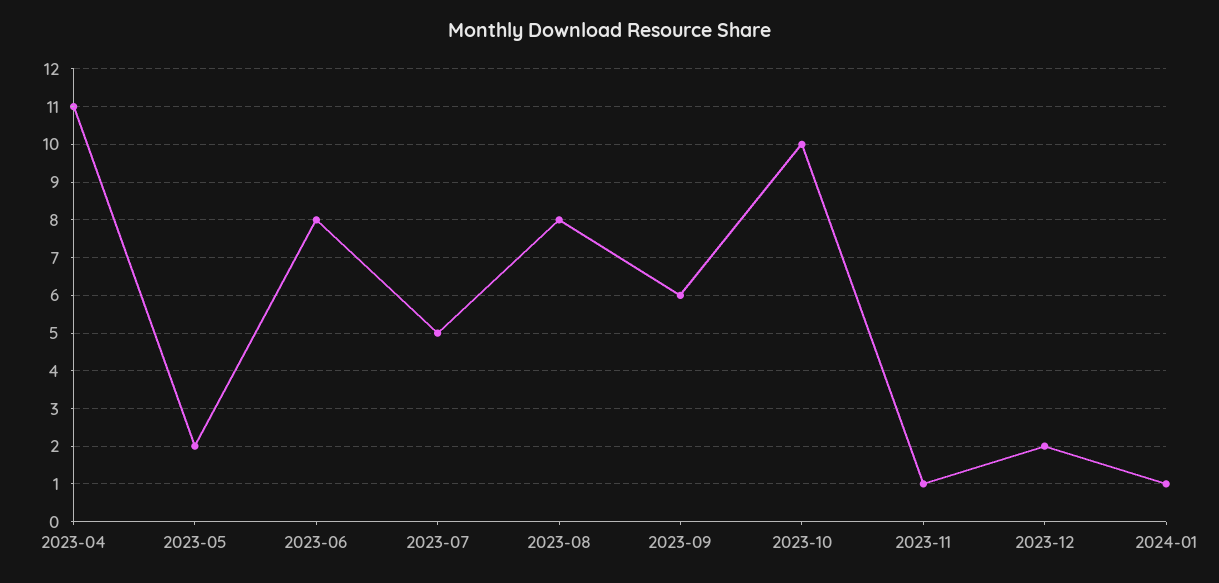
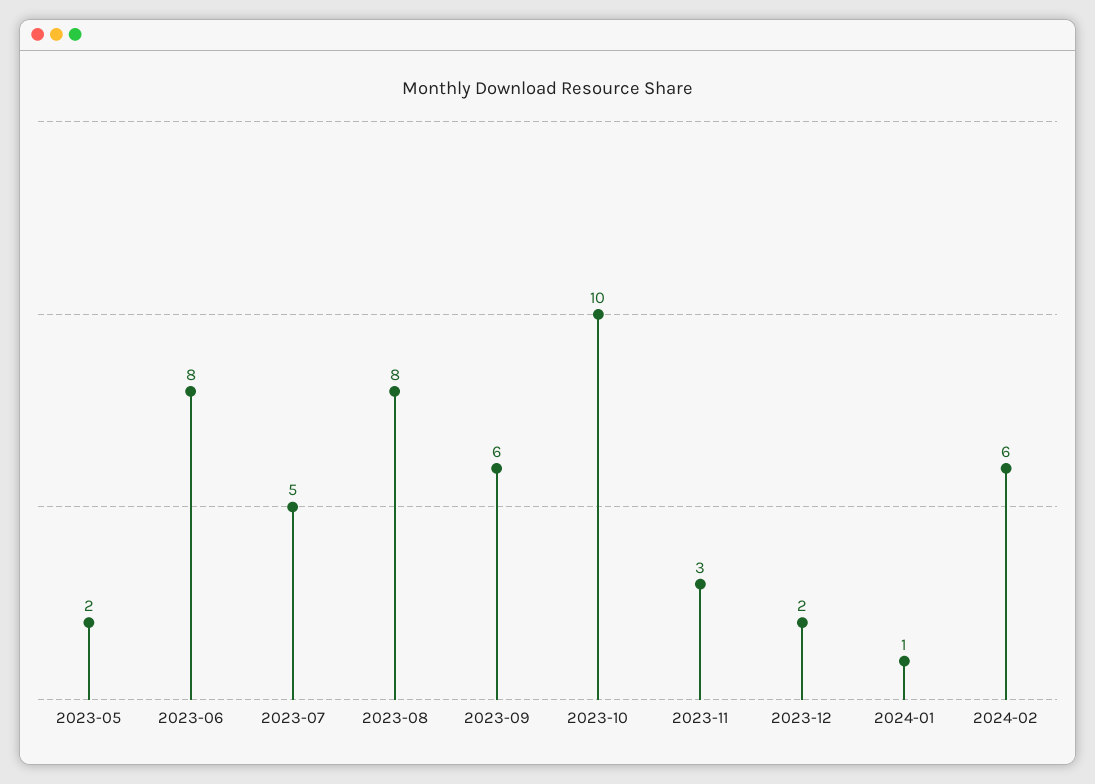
2023-04: 11 -> none
2023-11: 1 -> 3
2024-02: none -> 6

